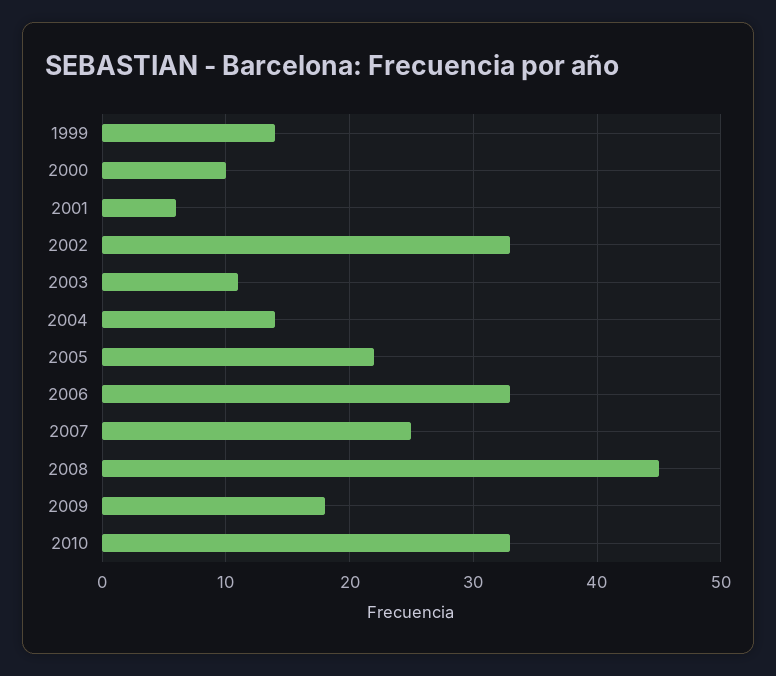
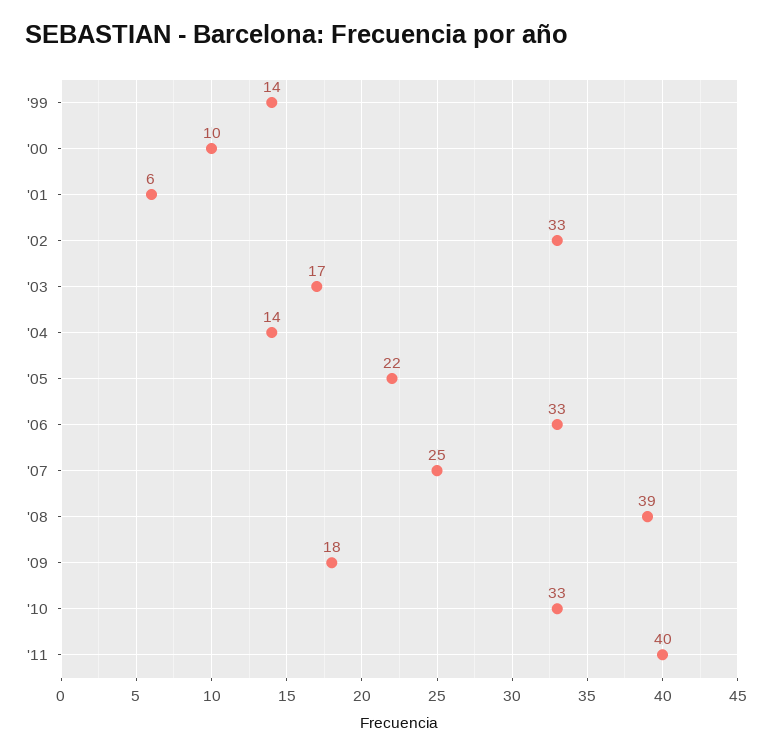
2003: 11 -> 17
2008: 45 -> 39
'11: none -> 40

